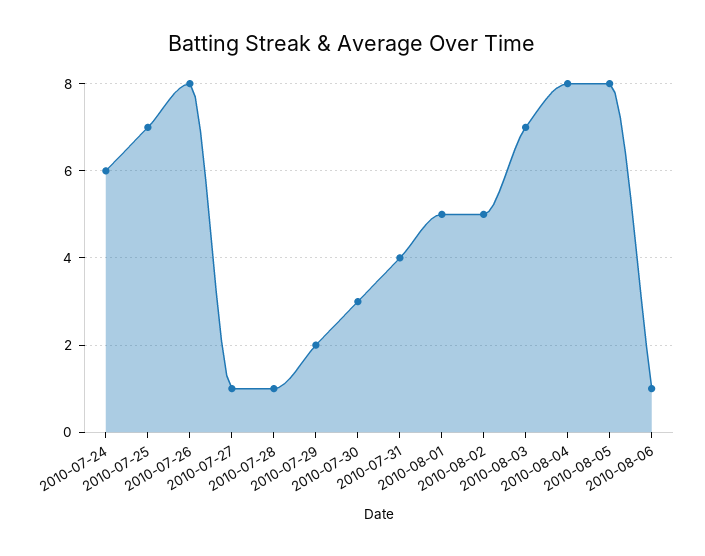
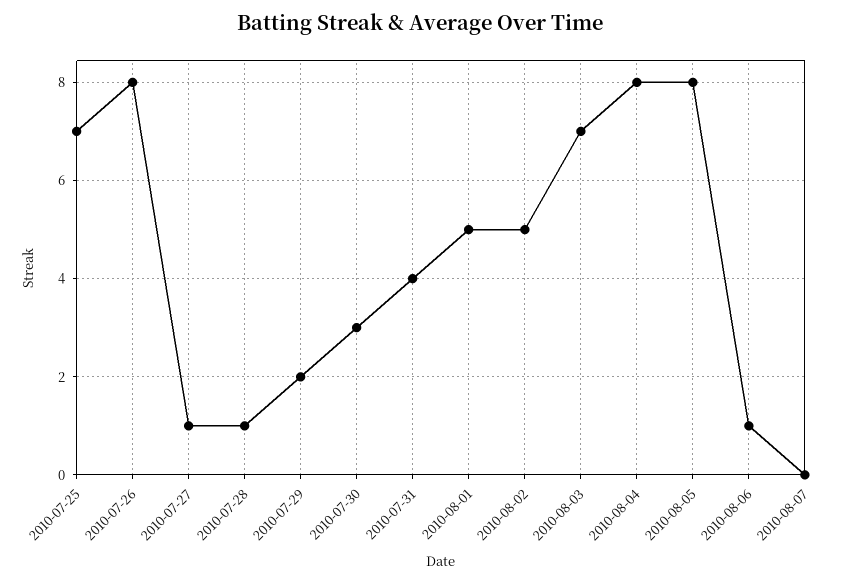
2010-07-24: 6 -> none
2010-08-07: none -> 0

